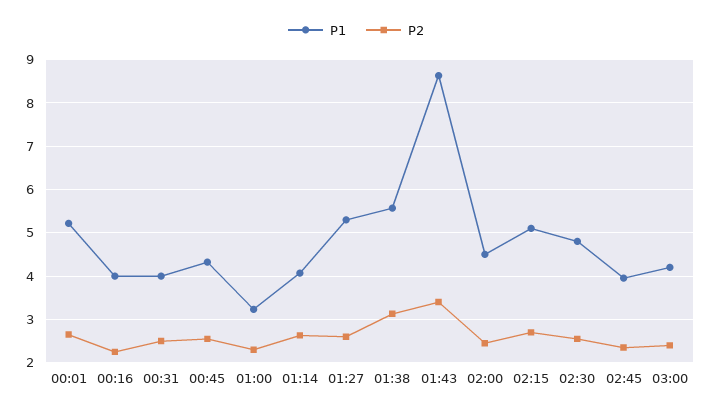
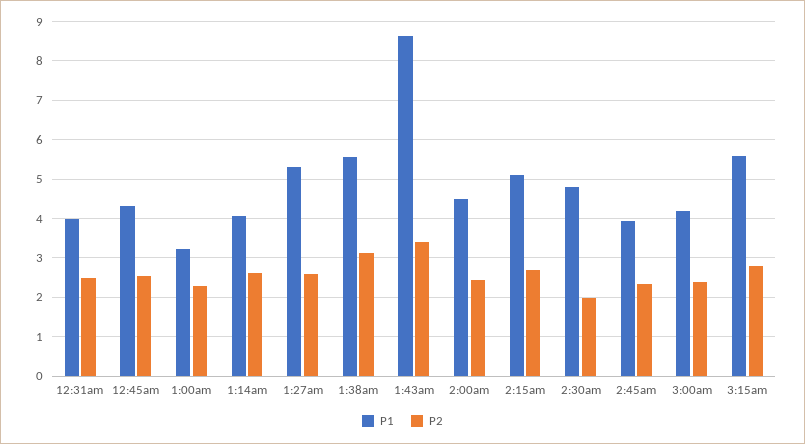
P1, 00:01: 5.2 -> none
P2, 00:01: 2.6 -> none
P1, 00:16: 4 -> none
P2, 00:16: 2.2 -> none
P2, 02:30: 2.6 -> 2
P1, 3:15am: none -> 5.6
P2, 3:15am: none -> 2.8

